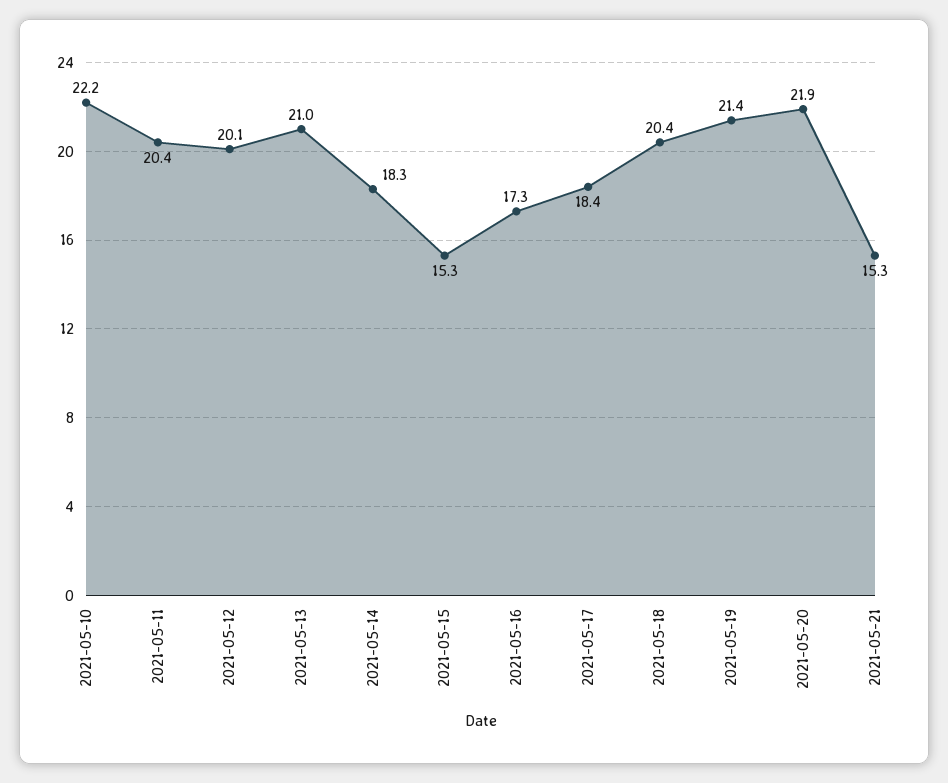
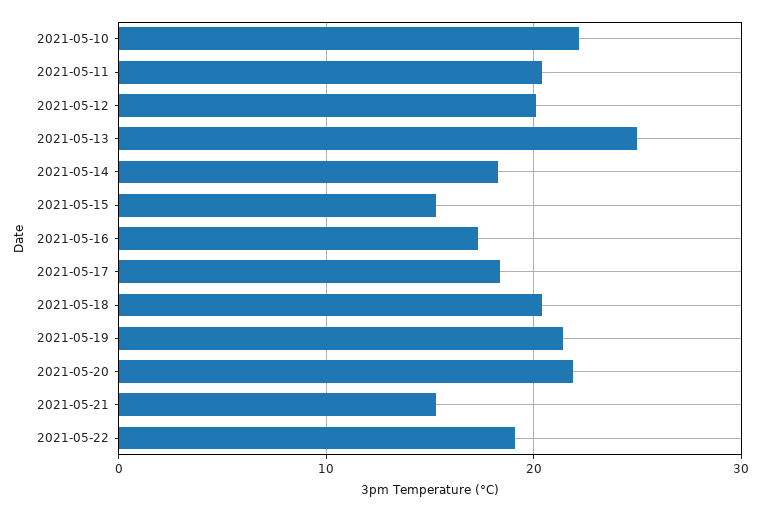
2021-05-13: 21 -> 25
2021-05-22: none -> 19

